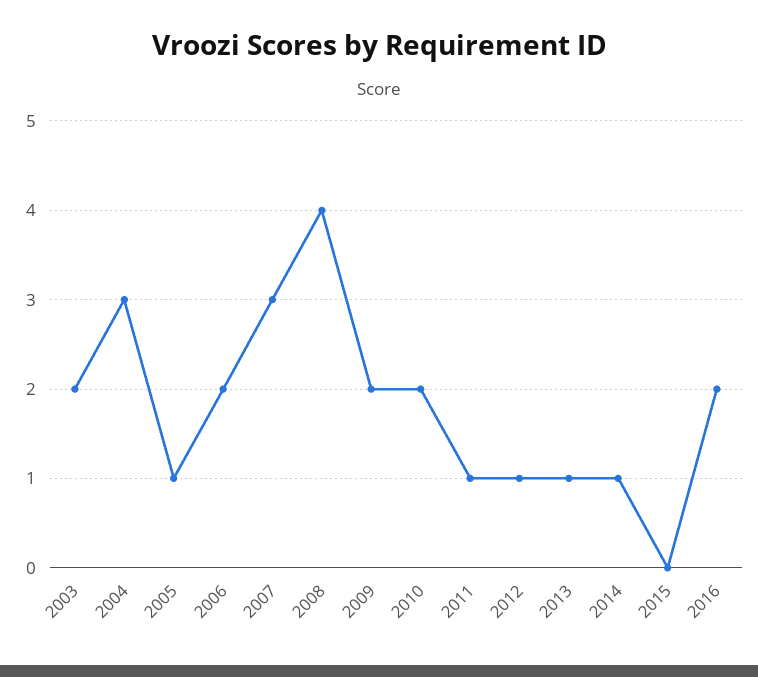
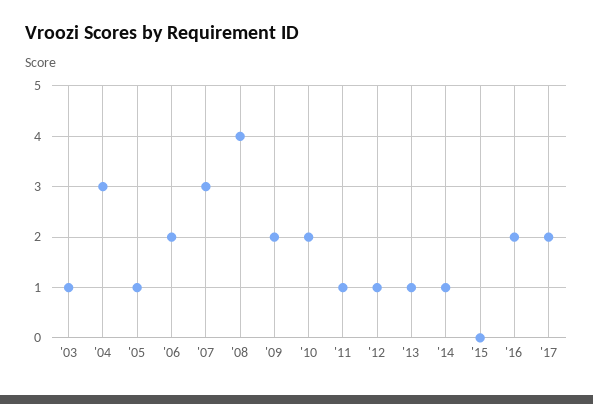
2003: 2 -> 1
'17: none -> 2

